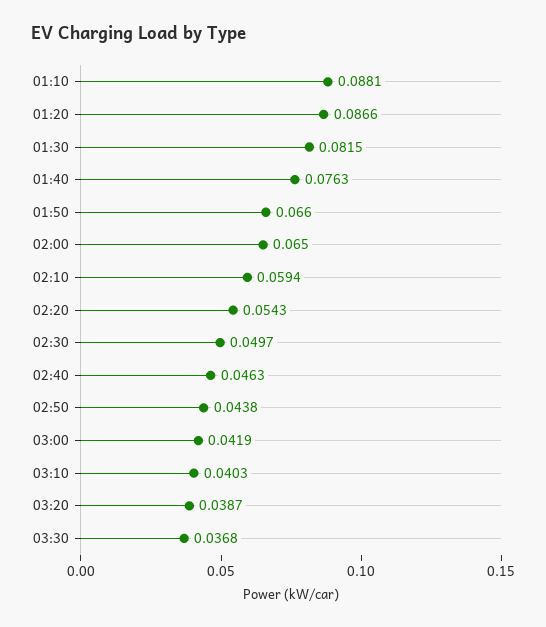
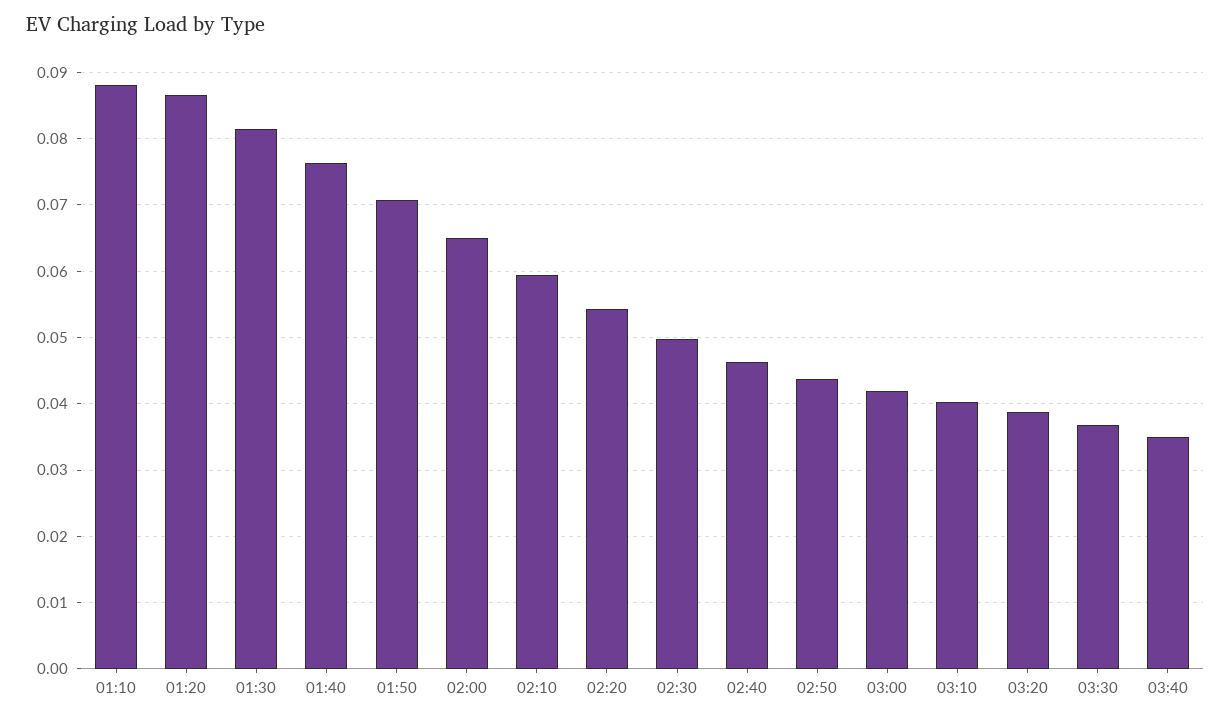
01:50: 0.066 -> 0.071
03:40: none -> 0.035

